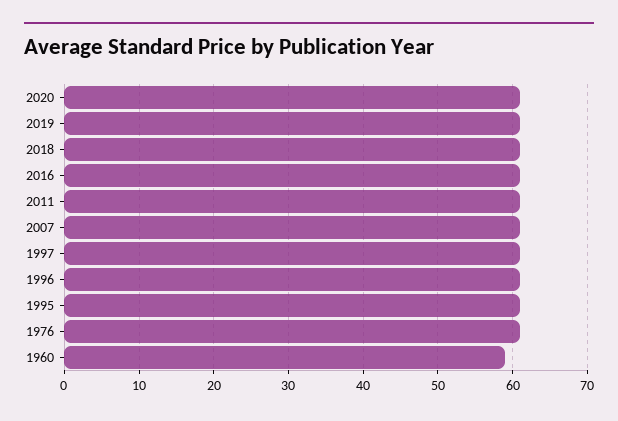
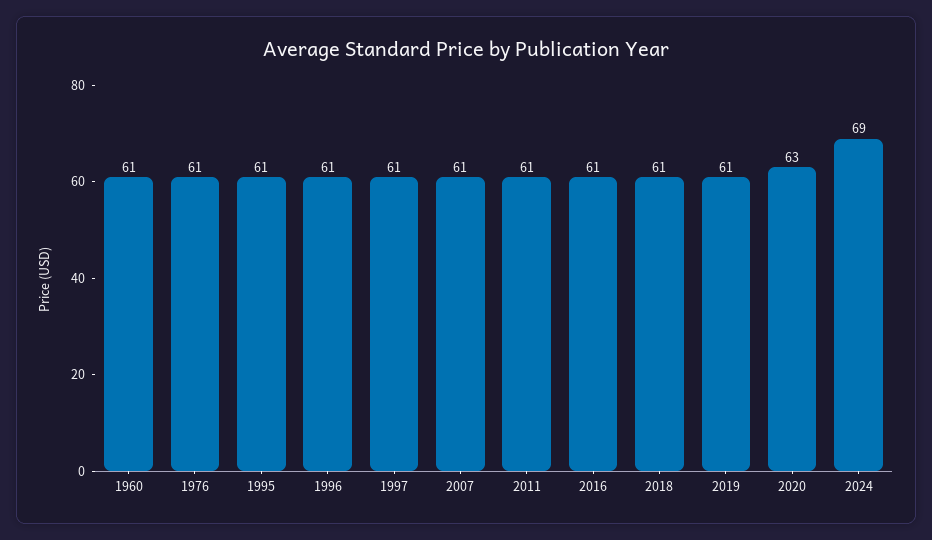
2020: 61 -> 63
1960: 59 -> 61
2024: none -> 69

